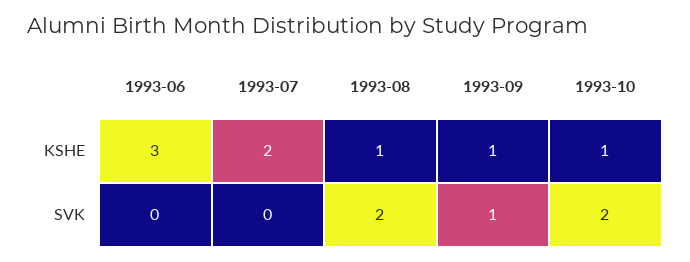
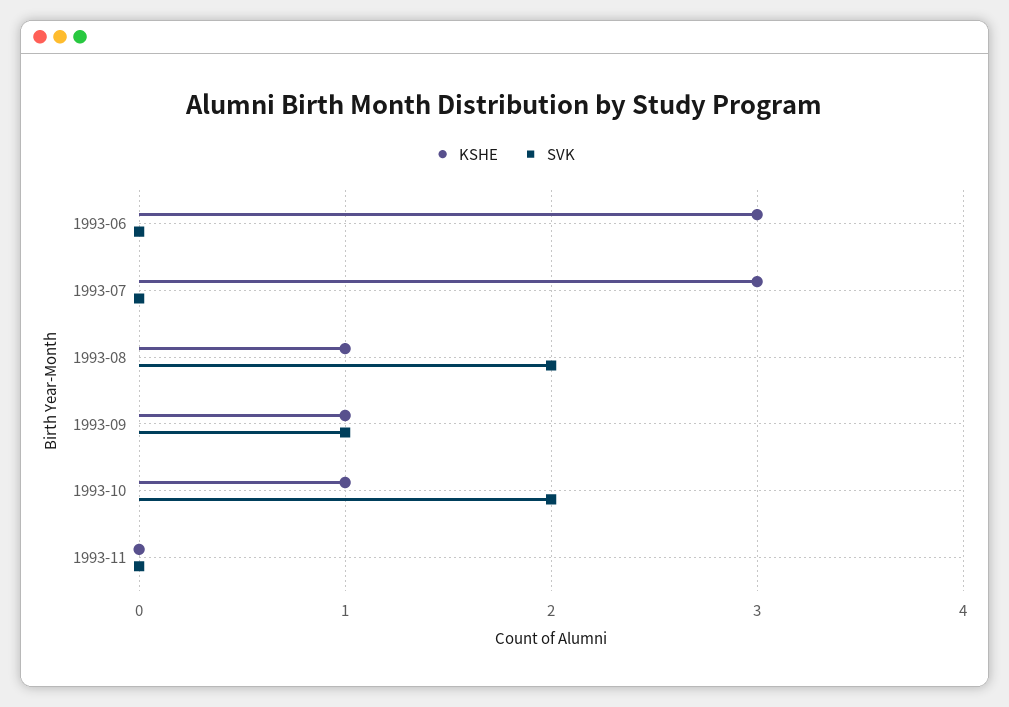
KSHE, 1993-07: 2 -> 3
KSHE, 1993-11: none -> 0
SVK, 1993-11: none -> 0

